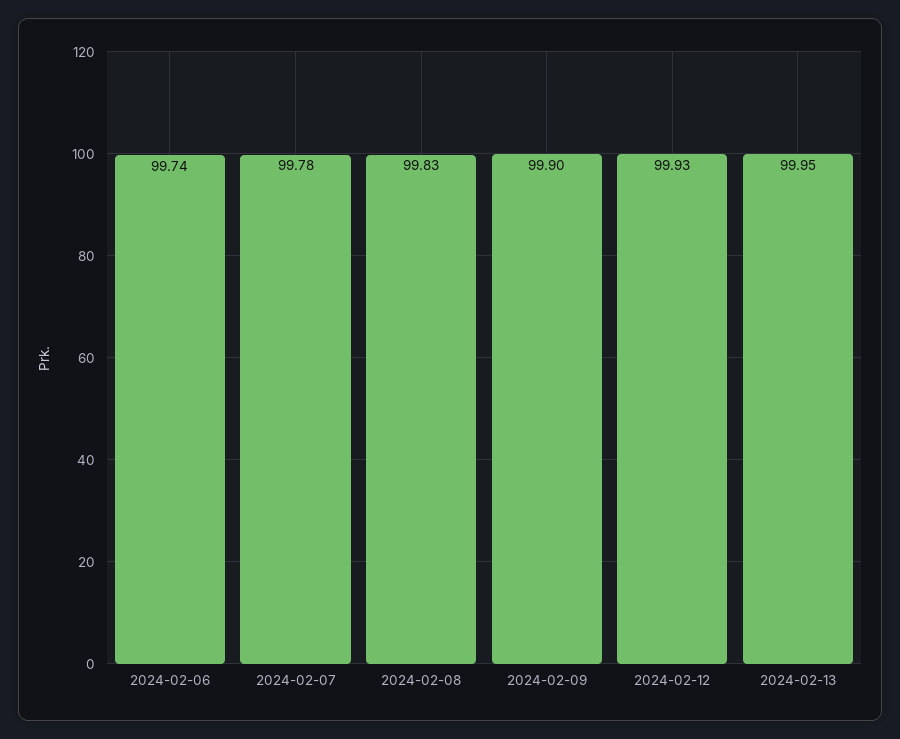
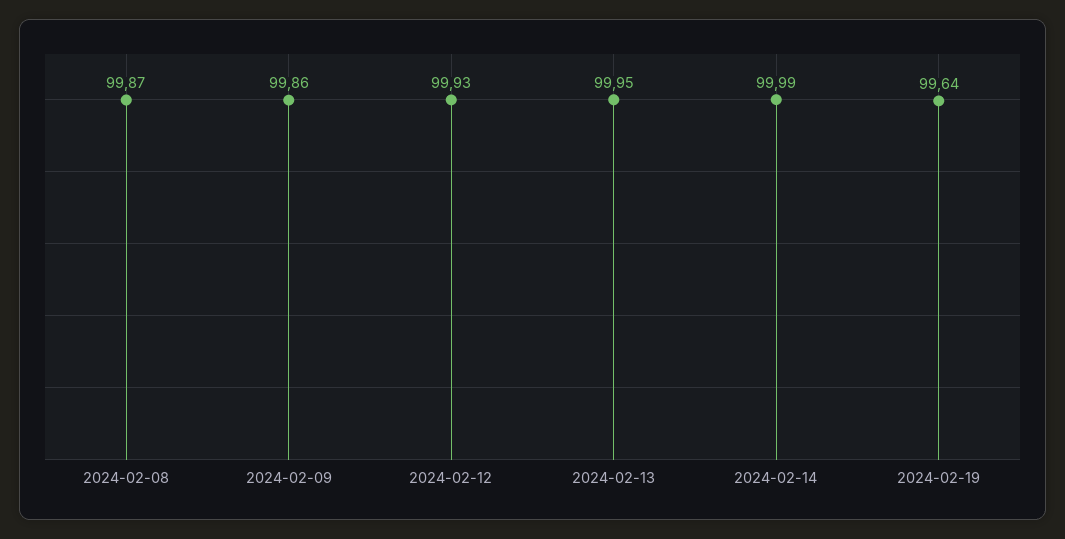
2024-02-06: 99.74 -> none
2024-02-07: 99.78 -> none
2024-02-08: 99.83 -> 99.87
2024-02-09: 99.9 -> 99.86
2024-02-14: none -> 99.99
2024-02-19: none -> 99.64

